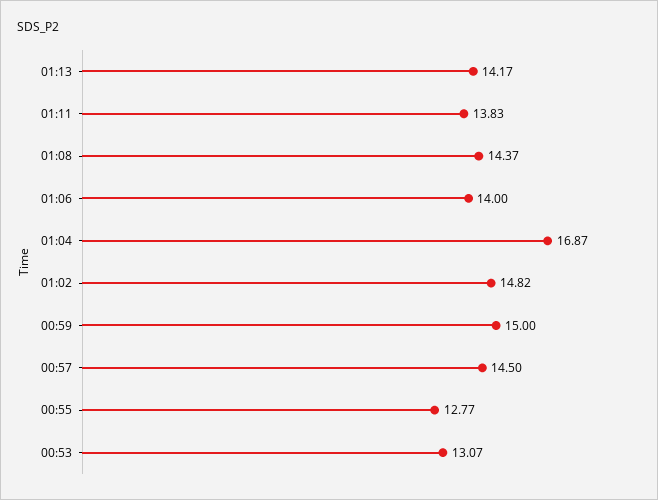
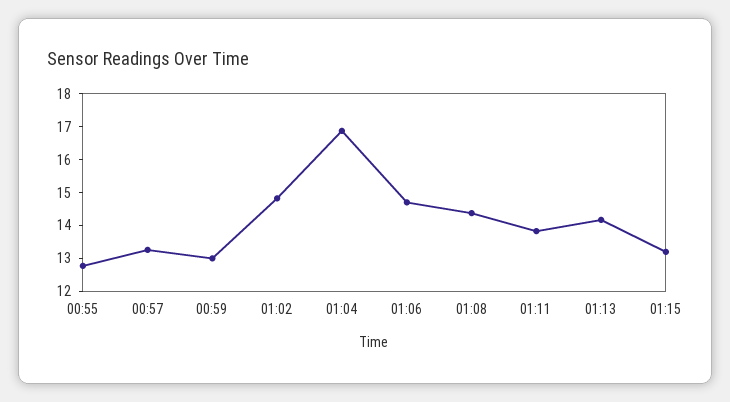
01:06: 14 -> 14.75
00:59: 15 -> 13
00:57: 14.5 -> 13.25
00:53: 13.07 -> none
01:15: none -> 13.25

